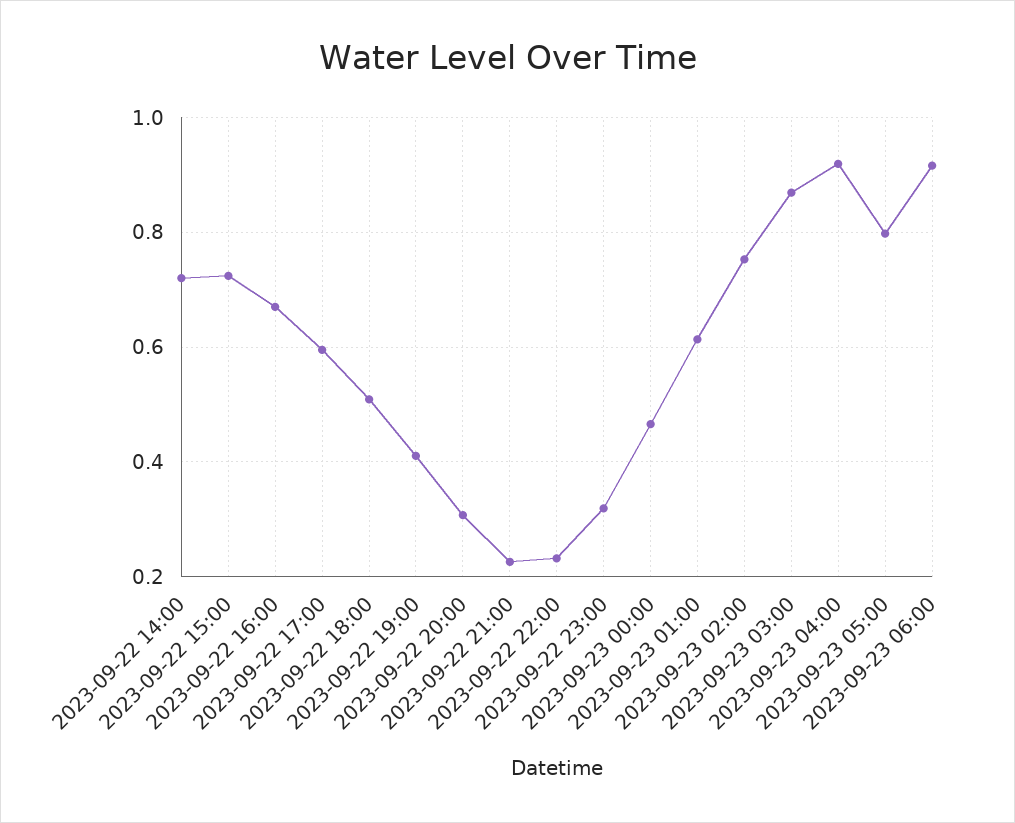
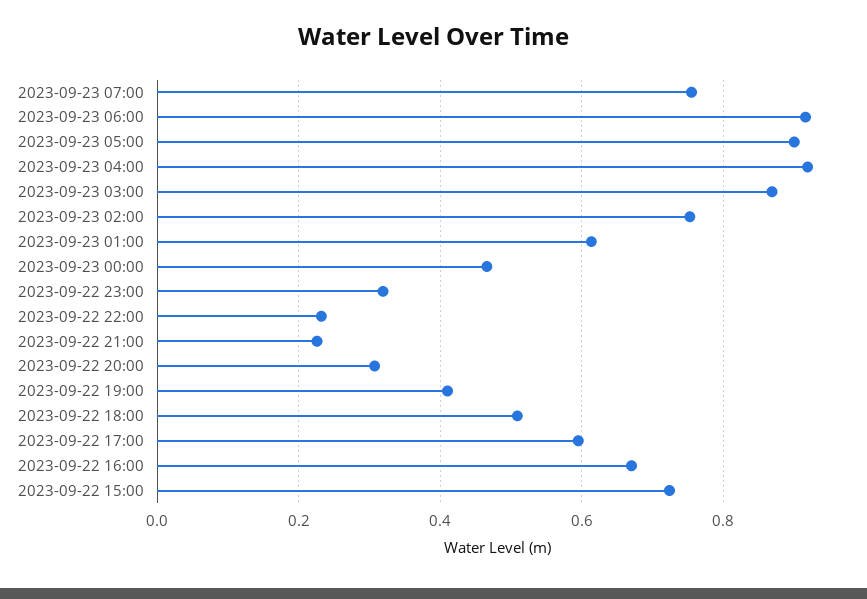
2023-09-22 14:00: 0.72 -> none
2023-09-23 05:00: 0.8 -> 0.9
2023-09-23 07:00: none -> 0.76

